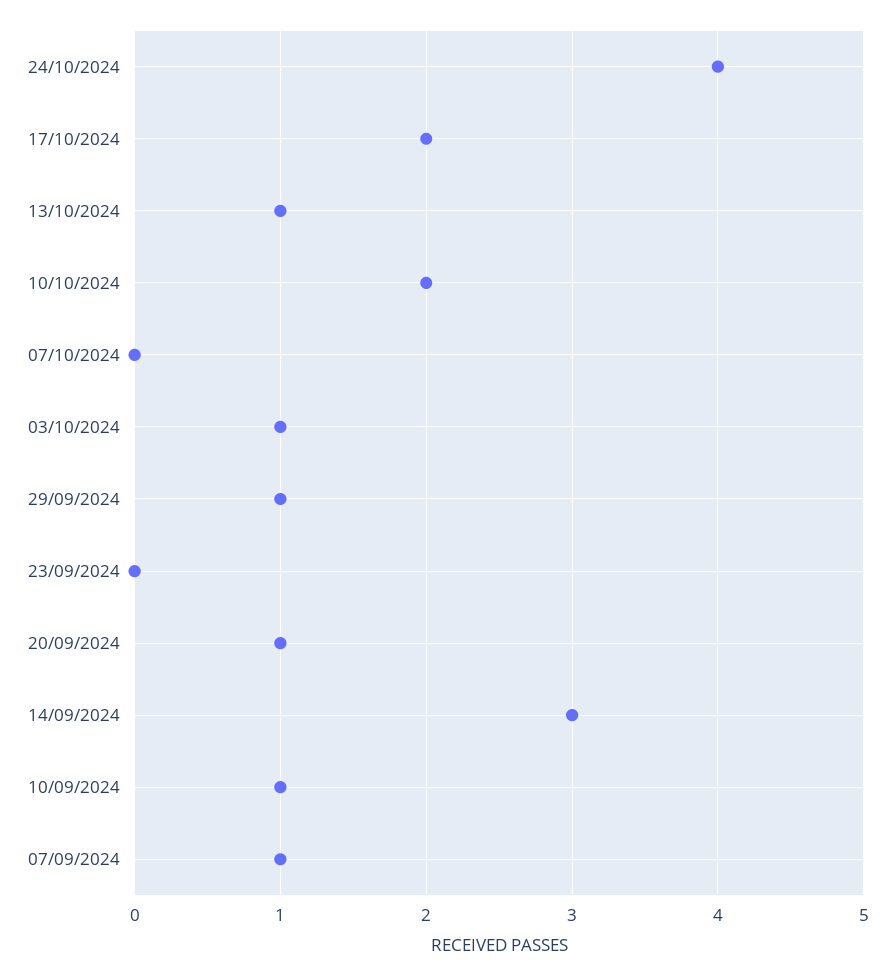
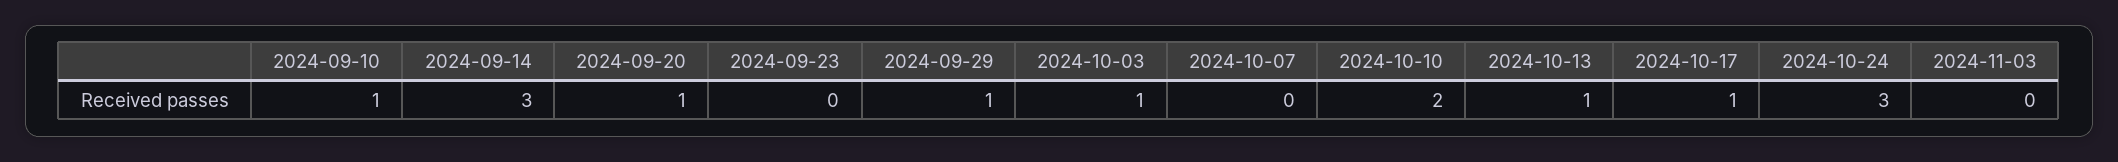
24/10/2024: 4 -> 3
17/10/2024: 2 -> 1
07/09/2024: 1 -> none
2024-11-03: none -> 0

